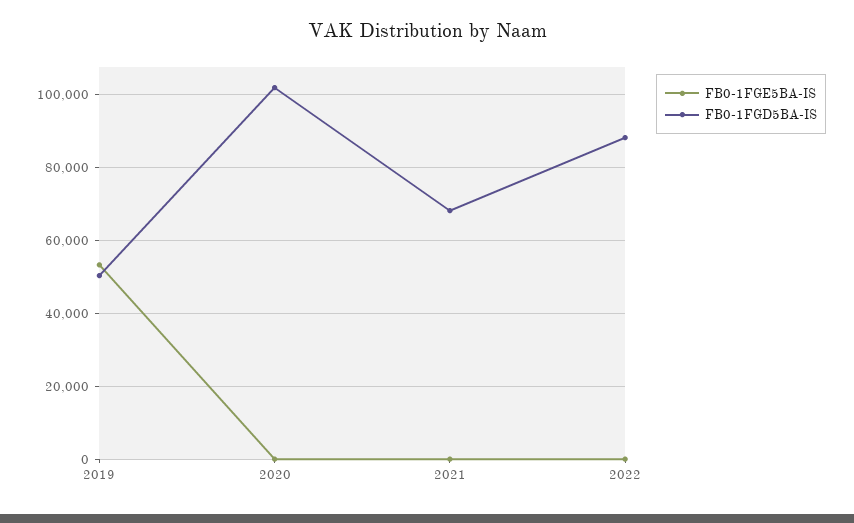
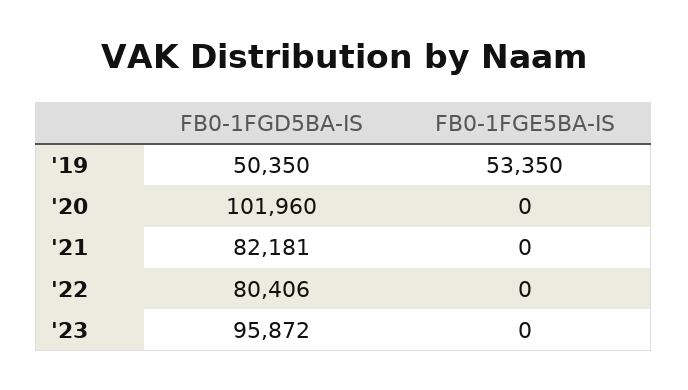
FB0-1FGD5BA-IS, 2021: 68000 -> 82181
FB0-1FGD5BA-IS, 2022: 88000 -> 80406
FB0-1FGD5BA-IS, '23: none -> 95872
FB0-1FGE5BA-IS, '23: none -> 0

